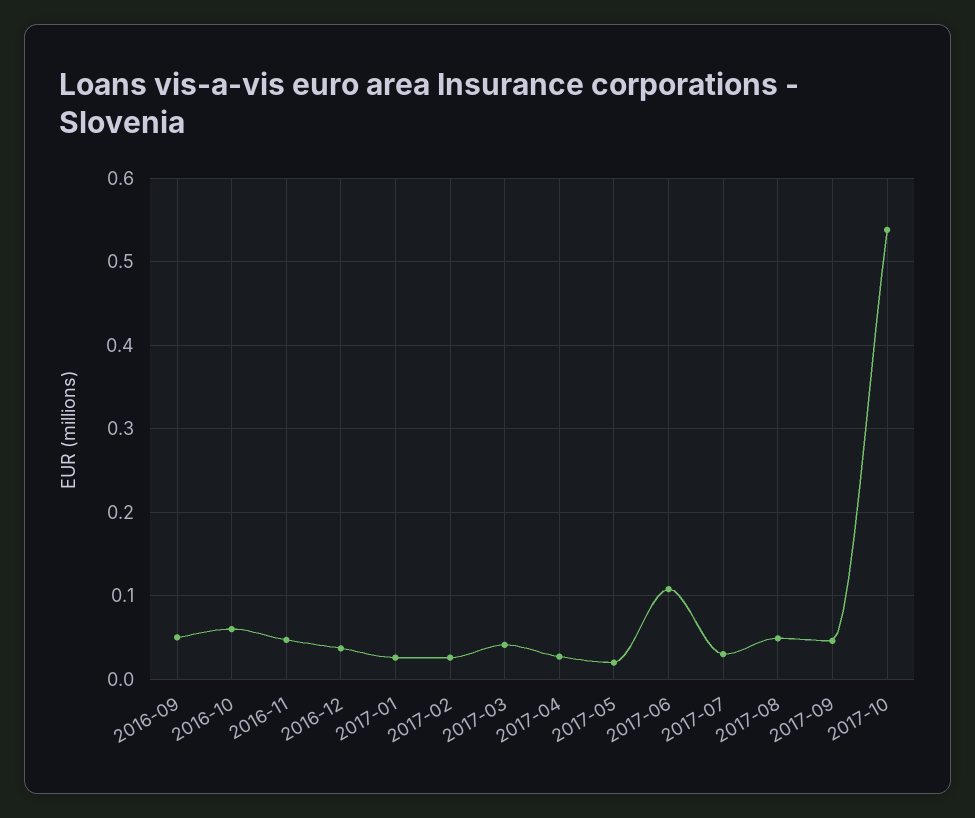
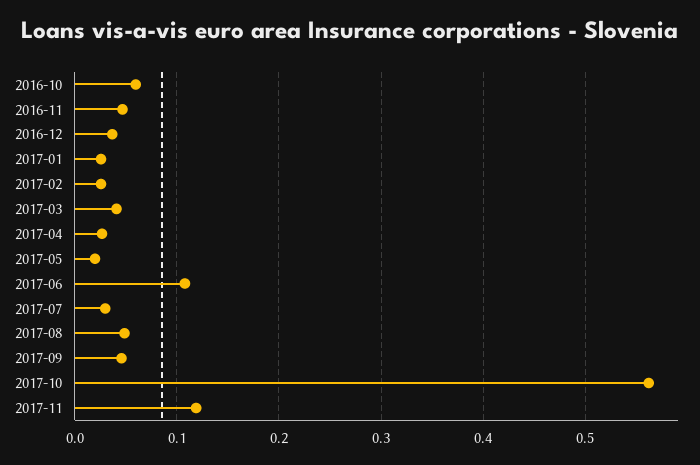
2016-09: 0.05 -> none
2017-10: 0.54 -> 0.56
2017-11: none -> 0.12

